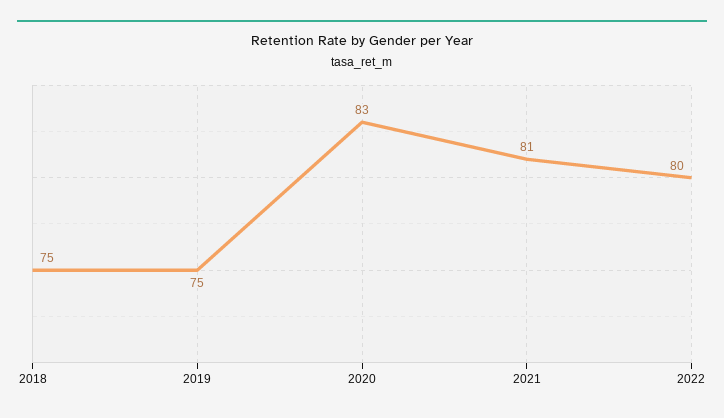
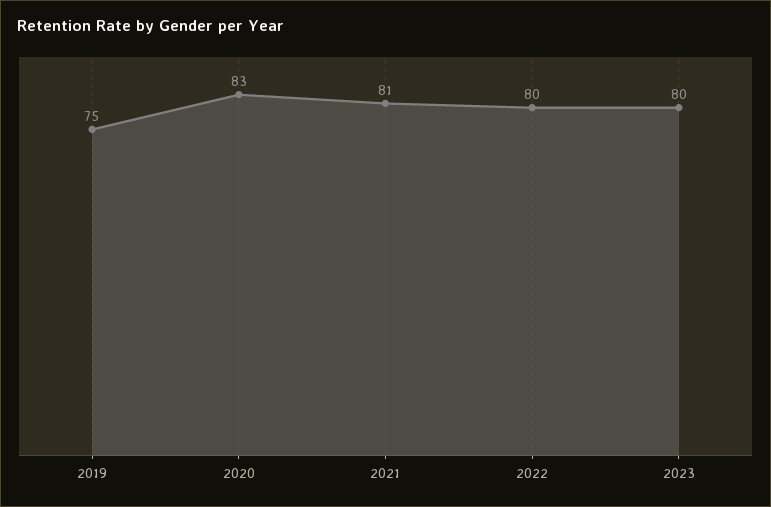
2018: 75 -> none
2023: none -> 80

